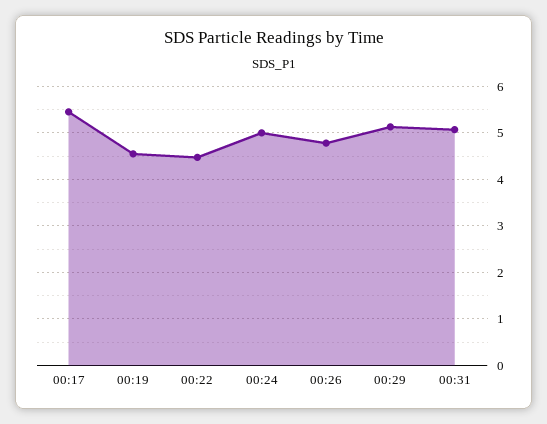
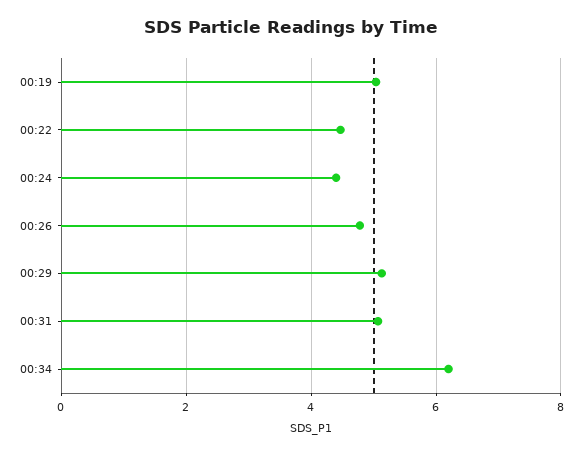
00:17: 5.4 -> none
00:19: 4.6 -> 5
00:24: 5 -> 4.4
00:34: none -> 6.2

